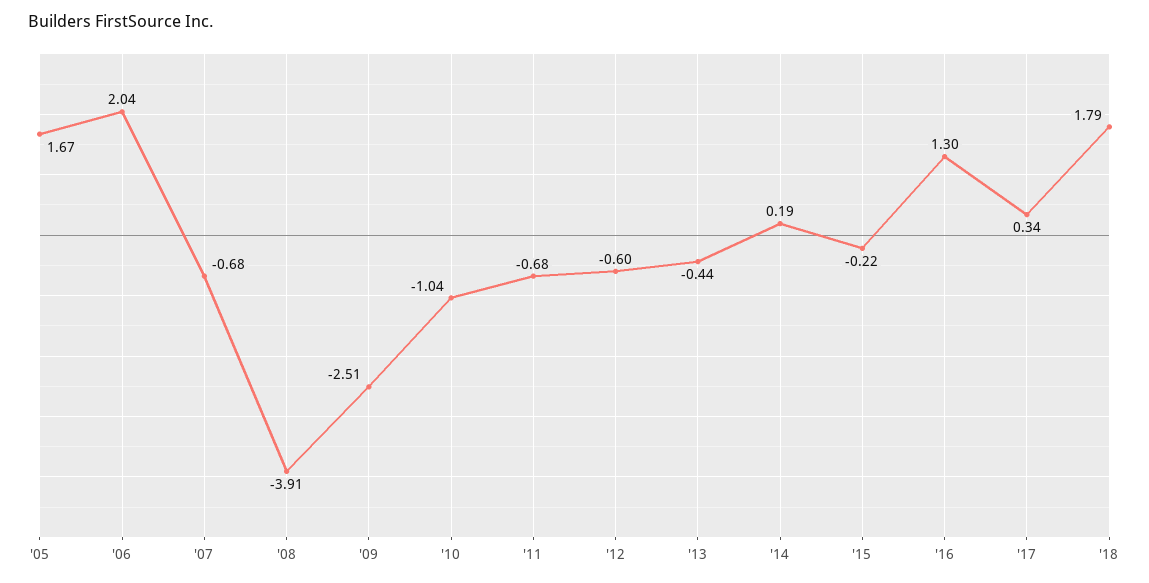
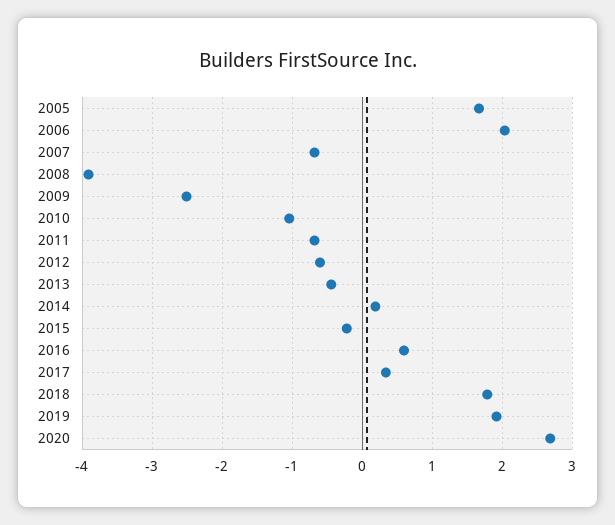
'16: 1.3 -> 0.6
2019: none -> 1.9
2020: none -> 2.7

